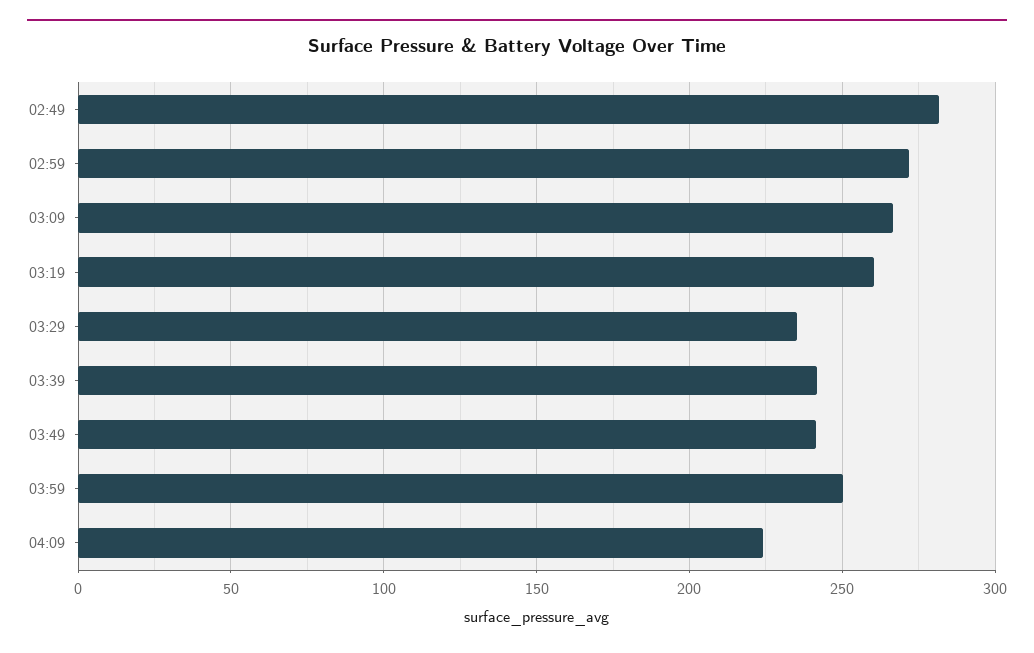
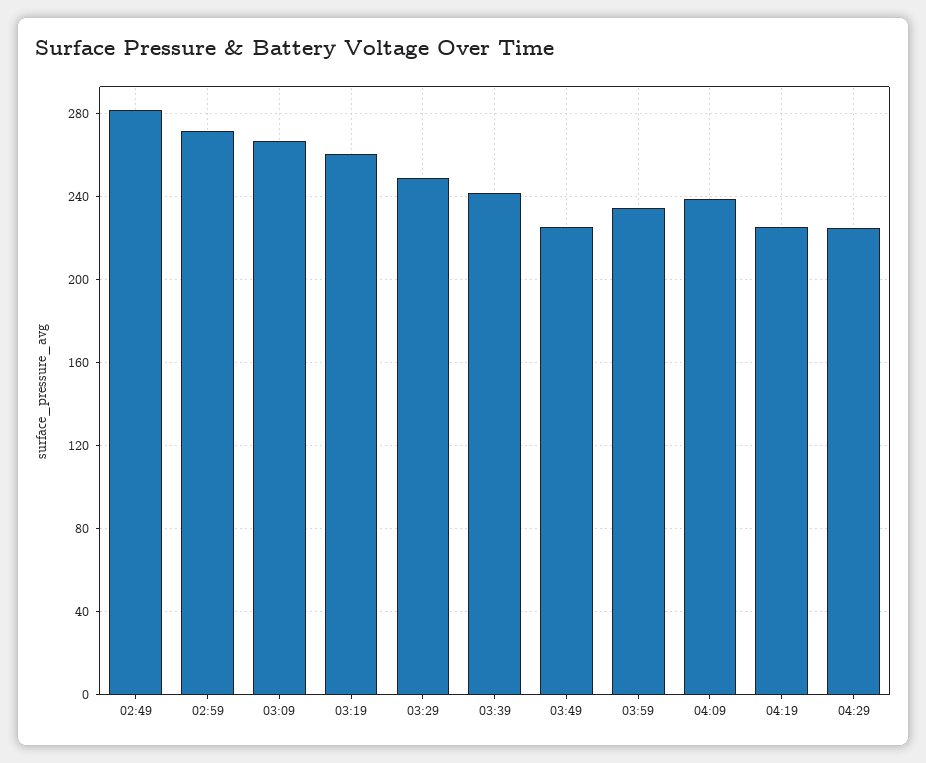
03:29: 235 -> 250
03:49: 240 -> 225
03:59: 250 -> 235
04:09: 225 -> 240
04:19: none -> 225
04:29: none -> 225

